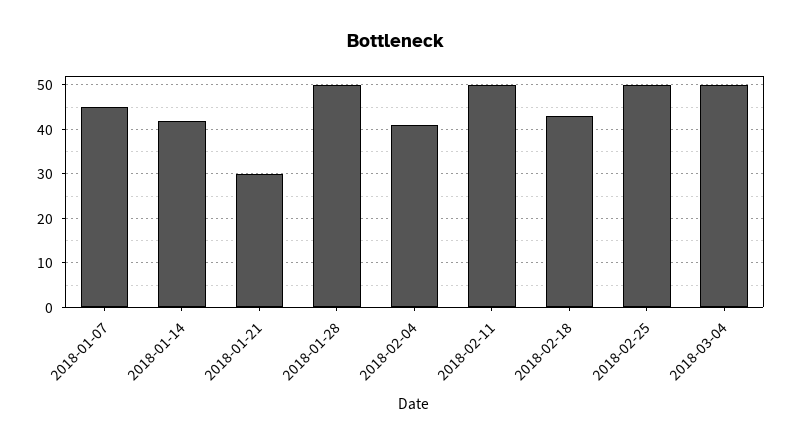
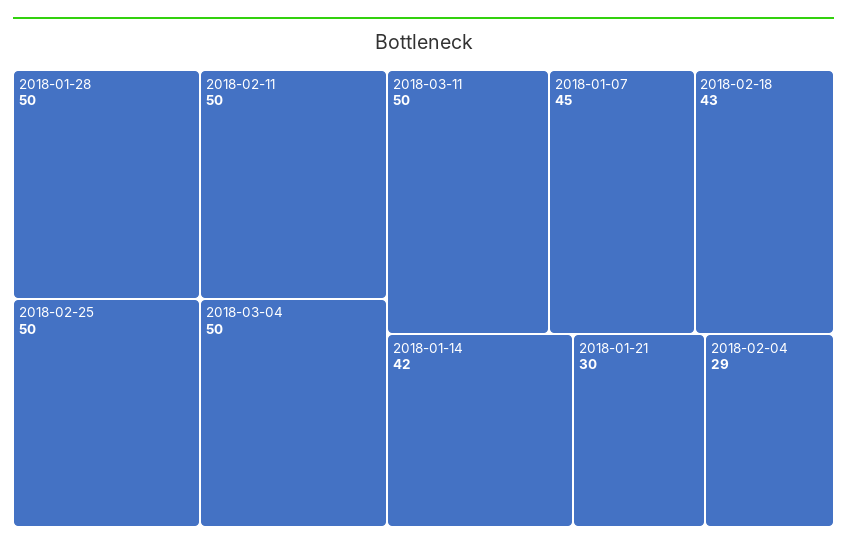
2018-02-04: 40 -> 29
2018-03-11: none -> 50

